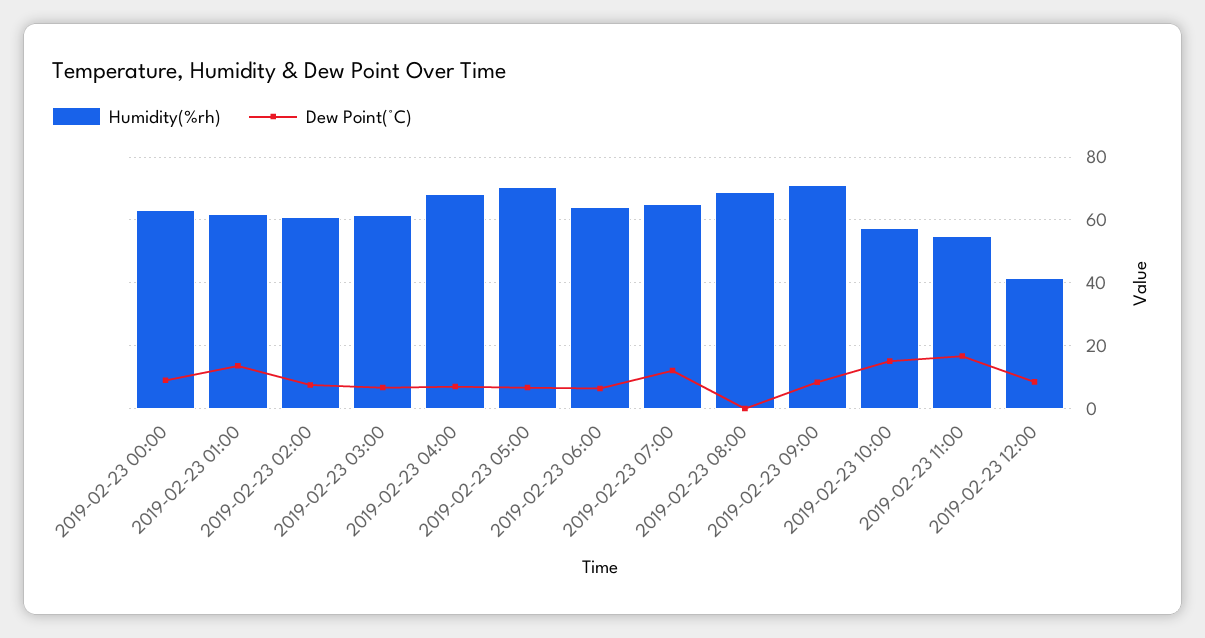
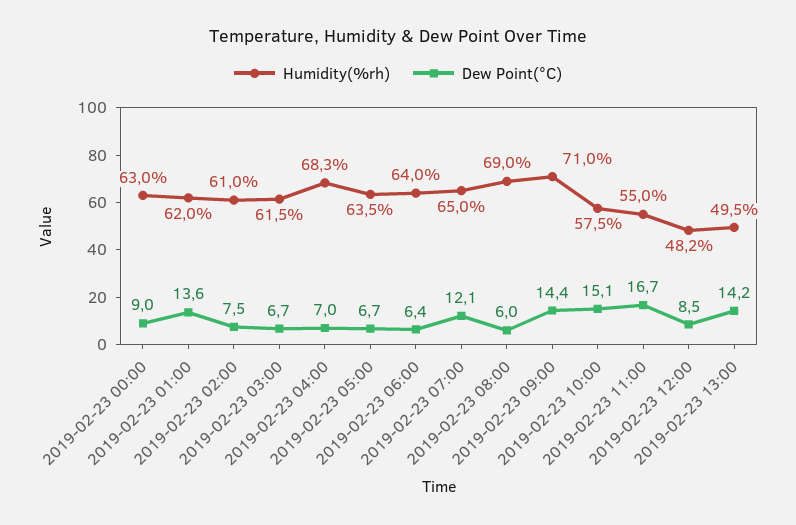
Humidity(%rh), 2019-02-23 05:00: 70 -> 63.5
Dew Point(°C), 2019-02-23 08:00: 0 -> 6
Dew Point(°C), 2019-02-23 09:00: 8 -> 14.4
Humidity(%rh), 2019-02-23 12:00: 42 -> 48.2
Humidity(%rh), 2019-02-23 13:00: none -> 49.5
Dew Point(°C), 2019-02-23 13:00: none -> 14.2

